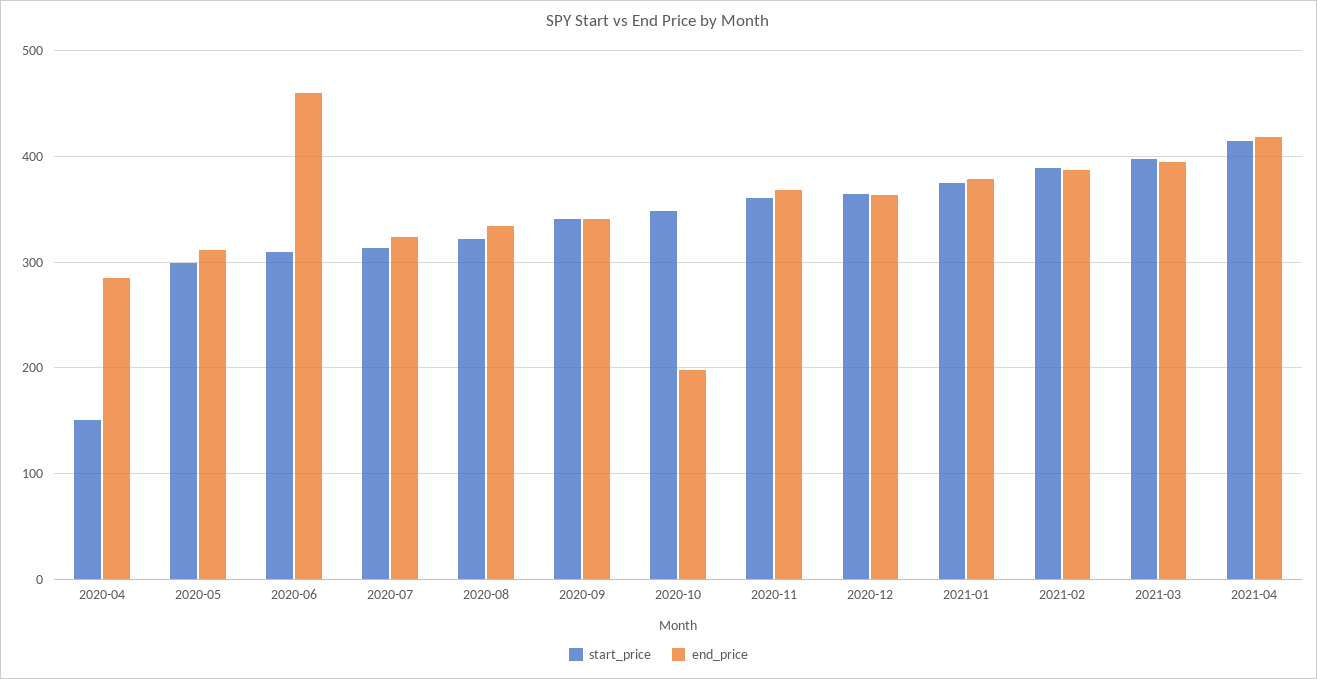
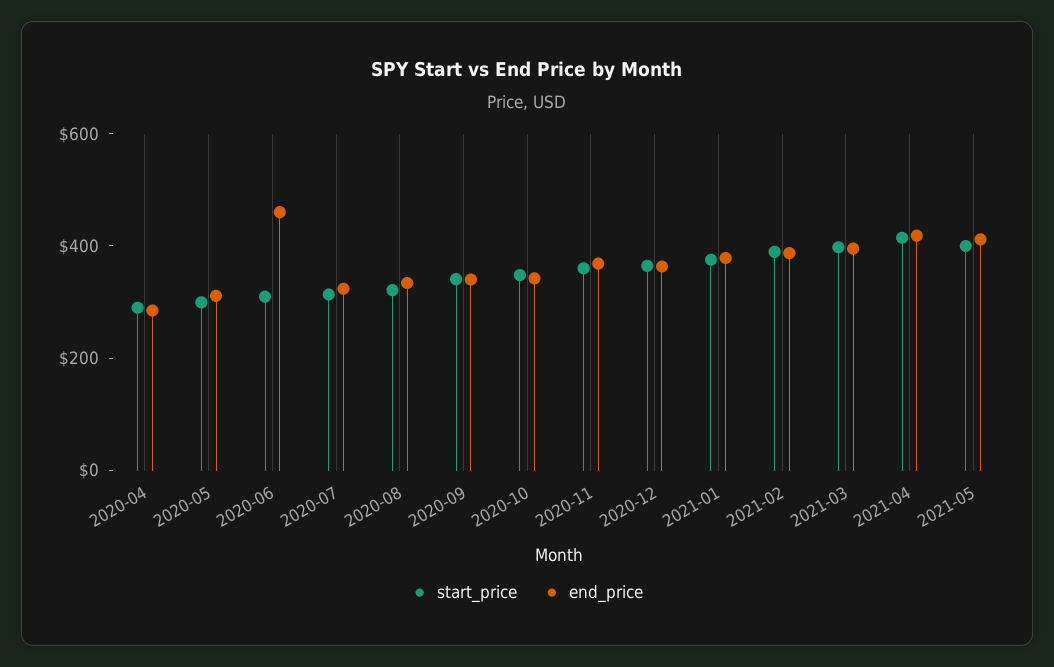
start_price, 2020-04: 150 -> 300
end_price, 2020-10: 200 -> 350
start_price, 2021-05: none -> 400
end_price, 2021-05: none -> 400

